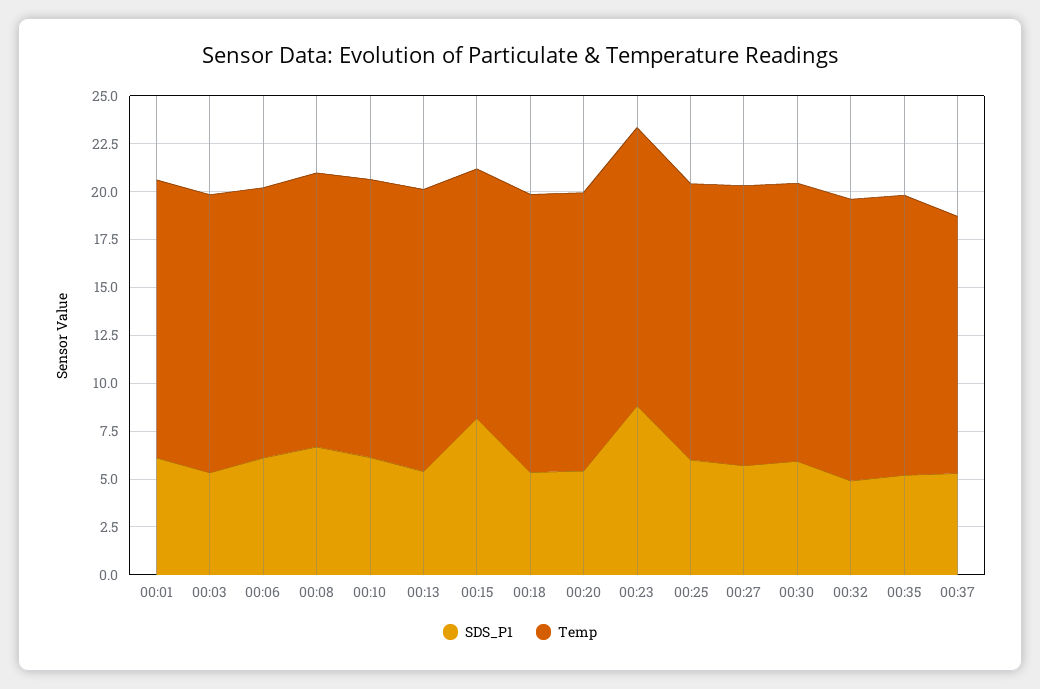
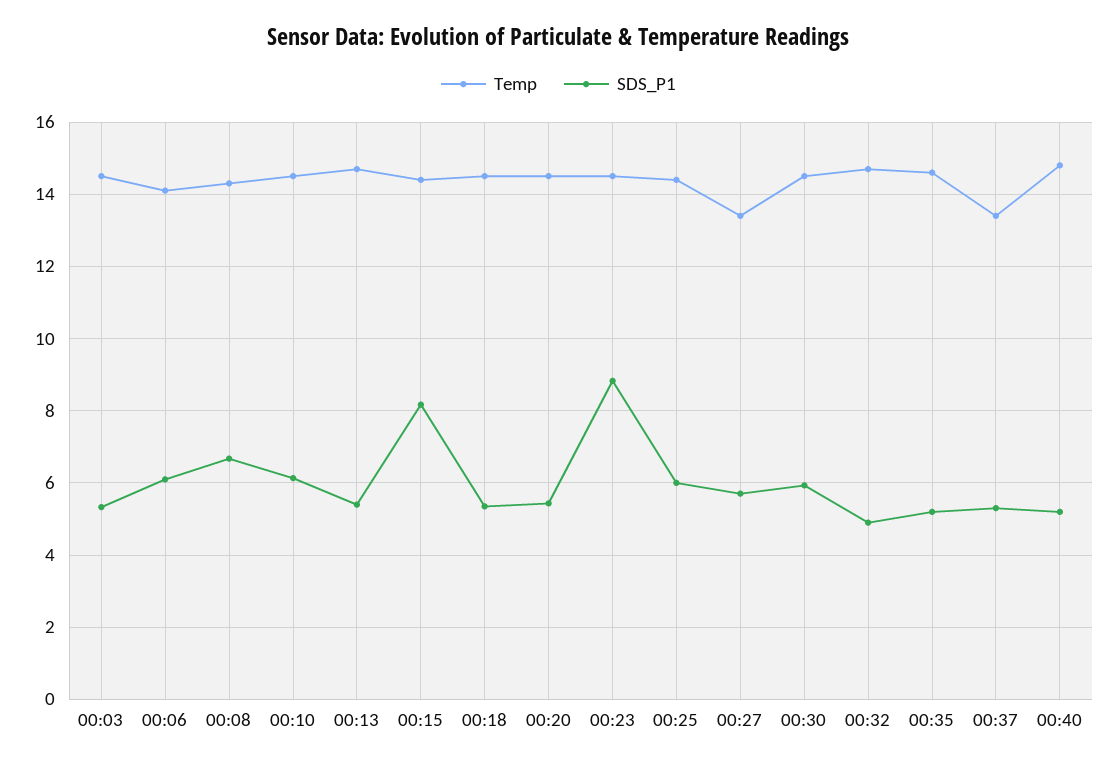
SDS_P1, 00:01: 6 -> none
Temp, 00:01: 14.5 -> none
Temp, 00:15: 13 -> 14.4
Temp, 00:27: 14.5 -> 13.4
Temp, 00:40: none -> 14.8
SDS_P1, 00:40: none -> 5.2

